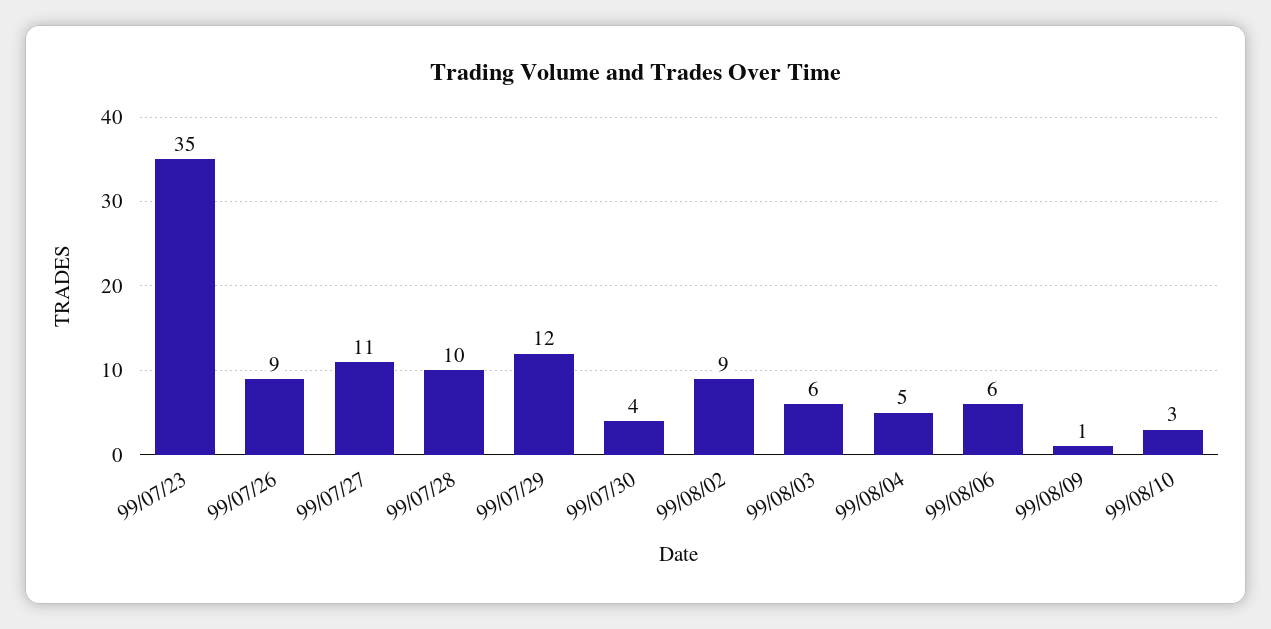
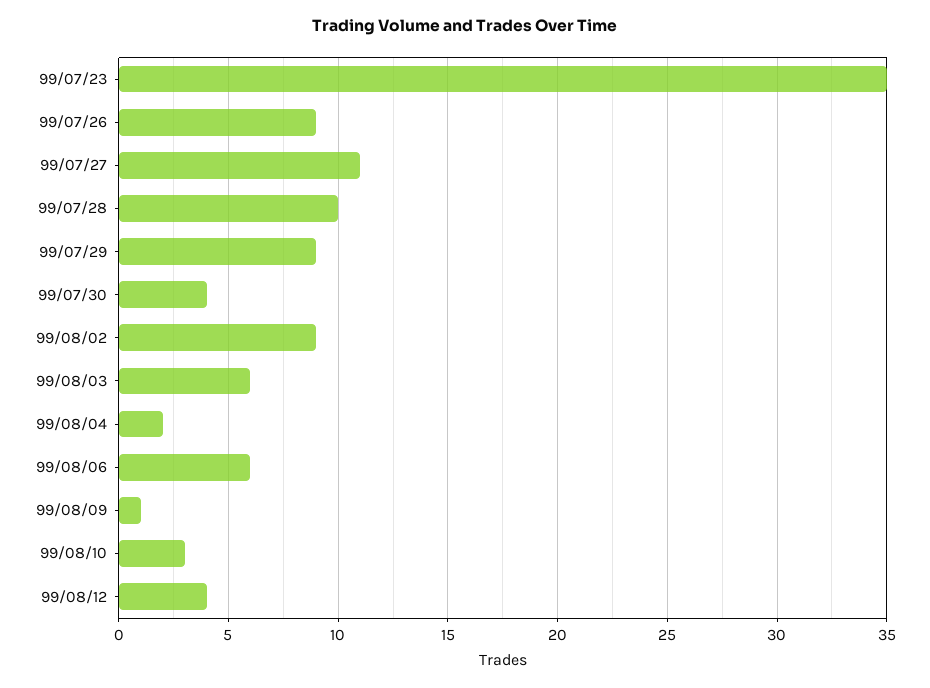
99/07/29: 12 -> 9
99/08/04: 5 -> 2
99/08/12: none -> 4

